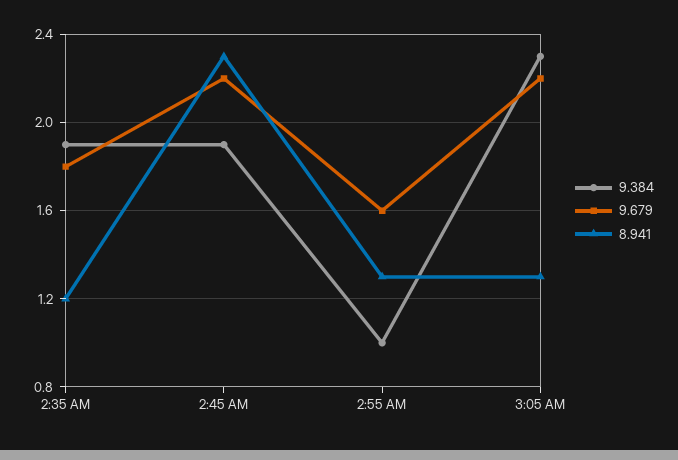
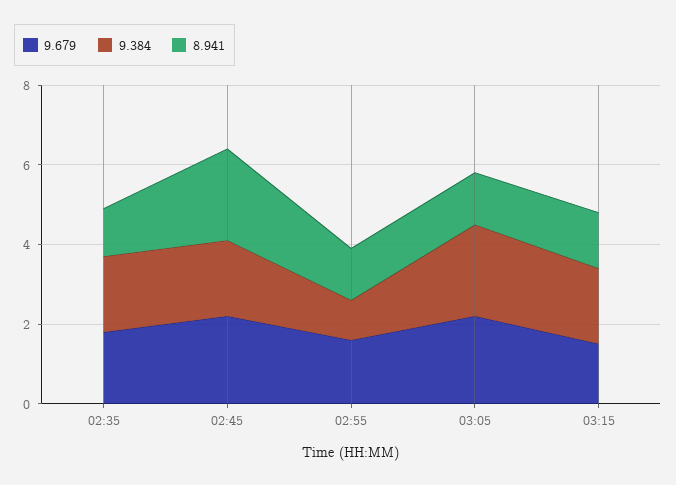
9.679, 03:15: none -> 1.5
9.384, 03:15: none -> 2
8.941, 03:15: none -> 1.5

